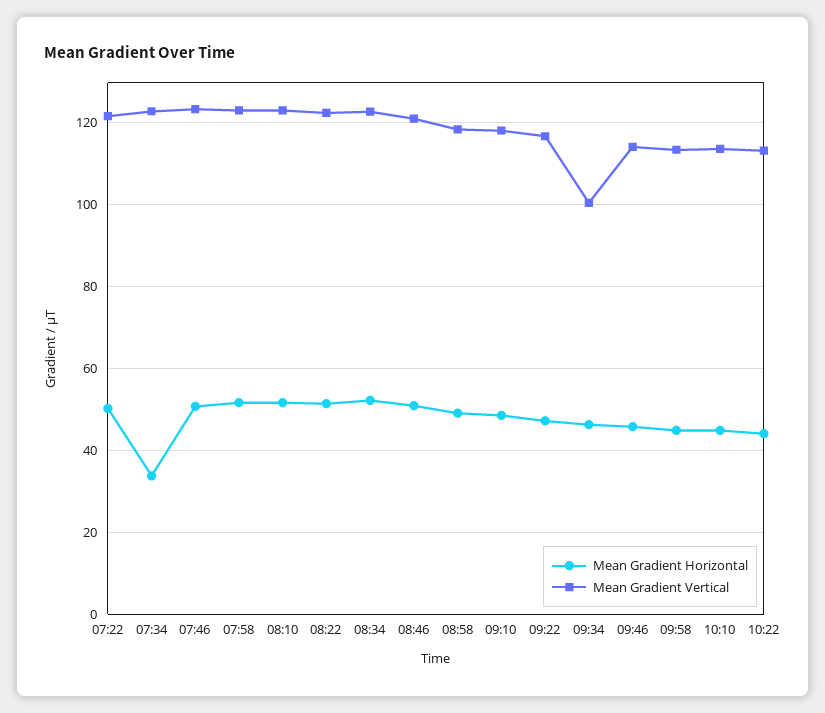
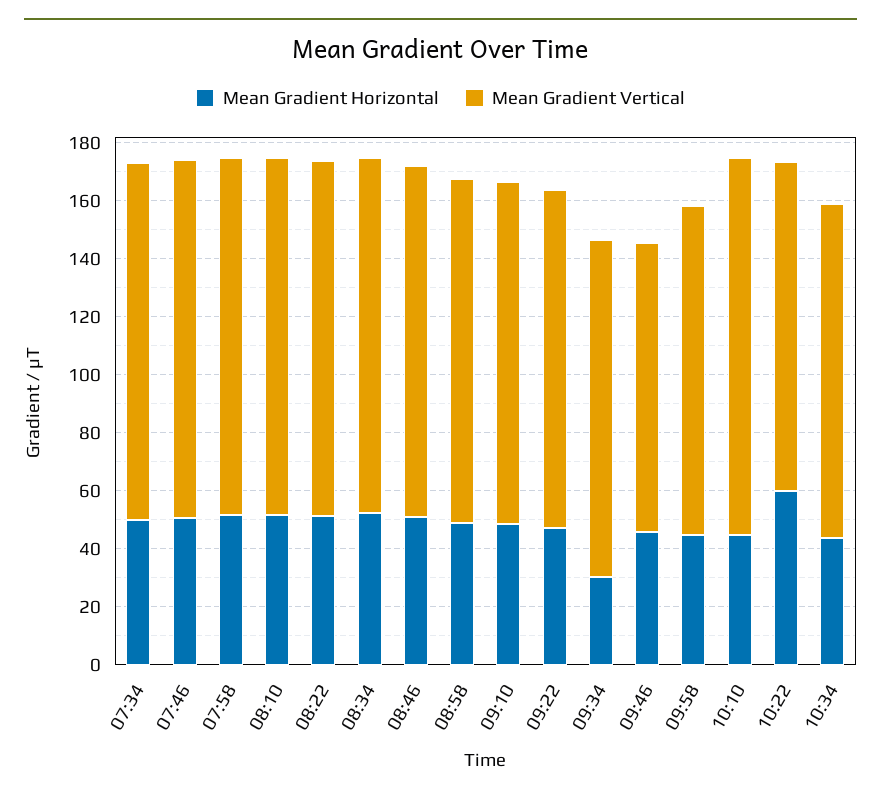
Mean Gradient Horizontal, 07:22: 50 -> none
Mean Gradient Vertical, 07:22: 122 -> none
Mean Gradient Horizontal, 07:34: 34 -> 50
Mean Gradient Horizontal, 09:34: 46 -> 30
Mean Gradient Vertical, 09:34: 100 -> 115
Mean Gradient Vertical, 09:46: 114 -> 100
Mean Gradient Vertical, 10:10: 114 -> 130
Mean Gradient Horizontal, 10:22: 44 -> 60
Mean Gradient Horizontal, 10:34: none -> 45
Mean Gradient Vertical, 10:34: none -> 115

